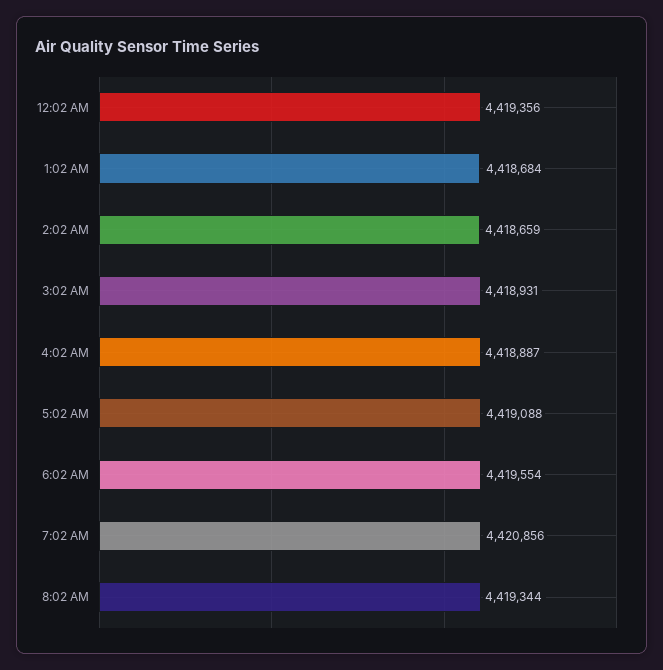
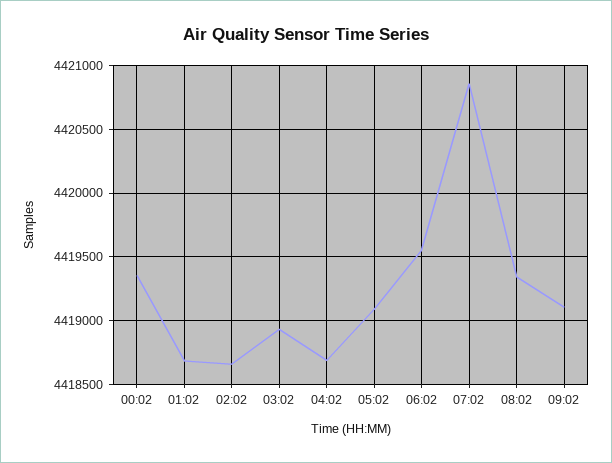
4:02 AM: 4418887 -> 4418700
09:02: none -> 4419100

